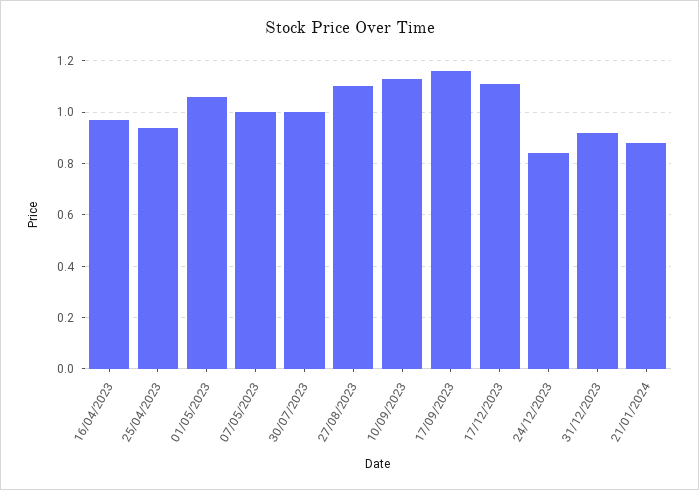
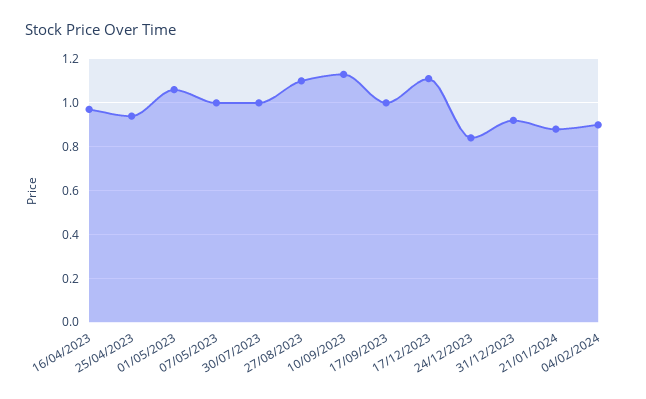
17/09/2023: 1.15 -> 1
04/02/2024: none -> 0.9

